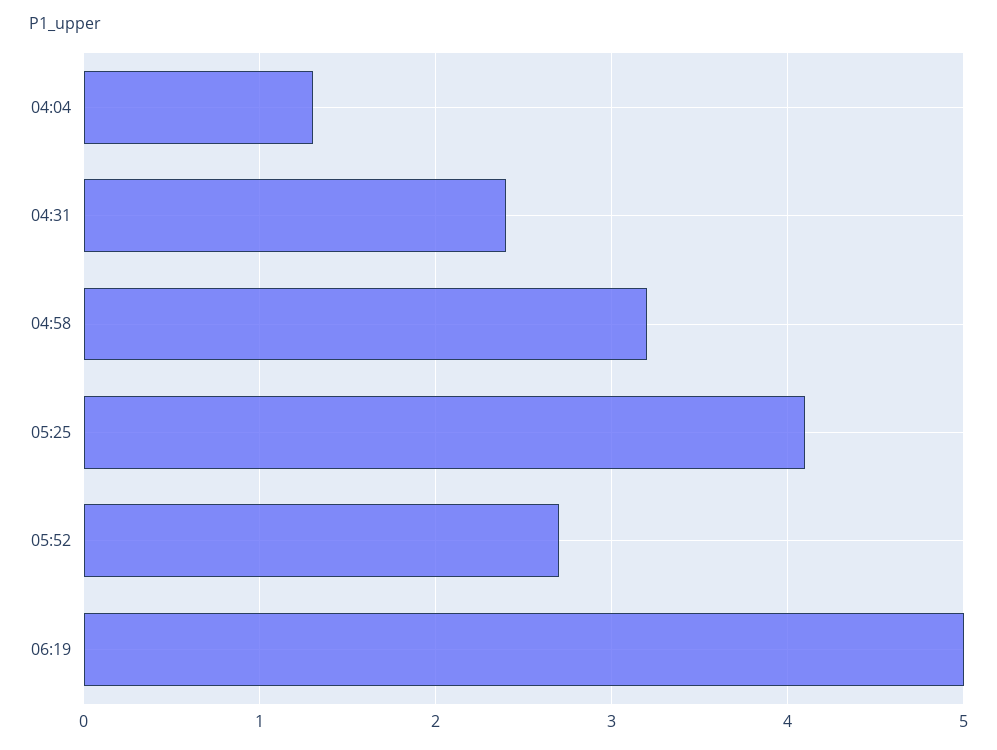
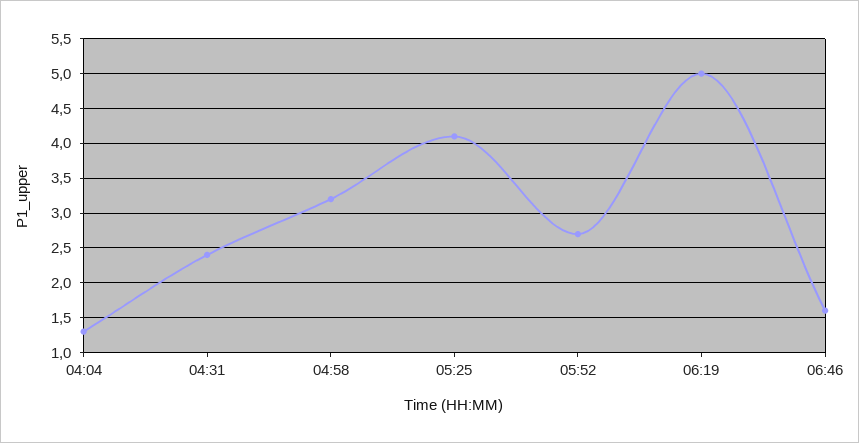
06:46: none -> 1.6

